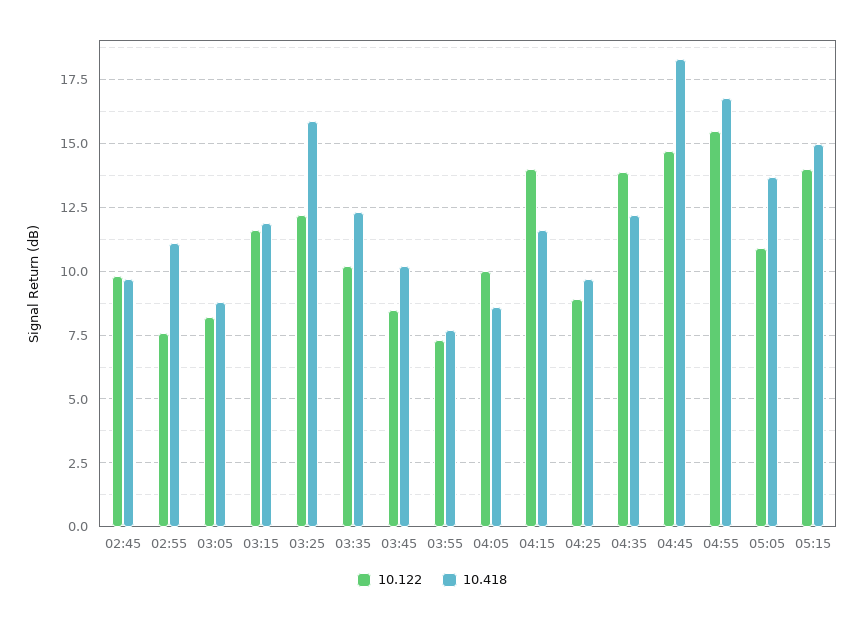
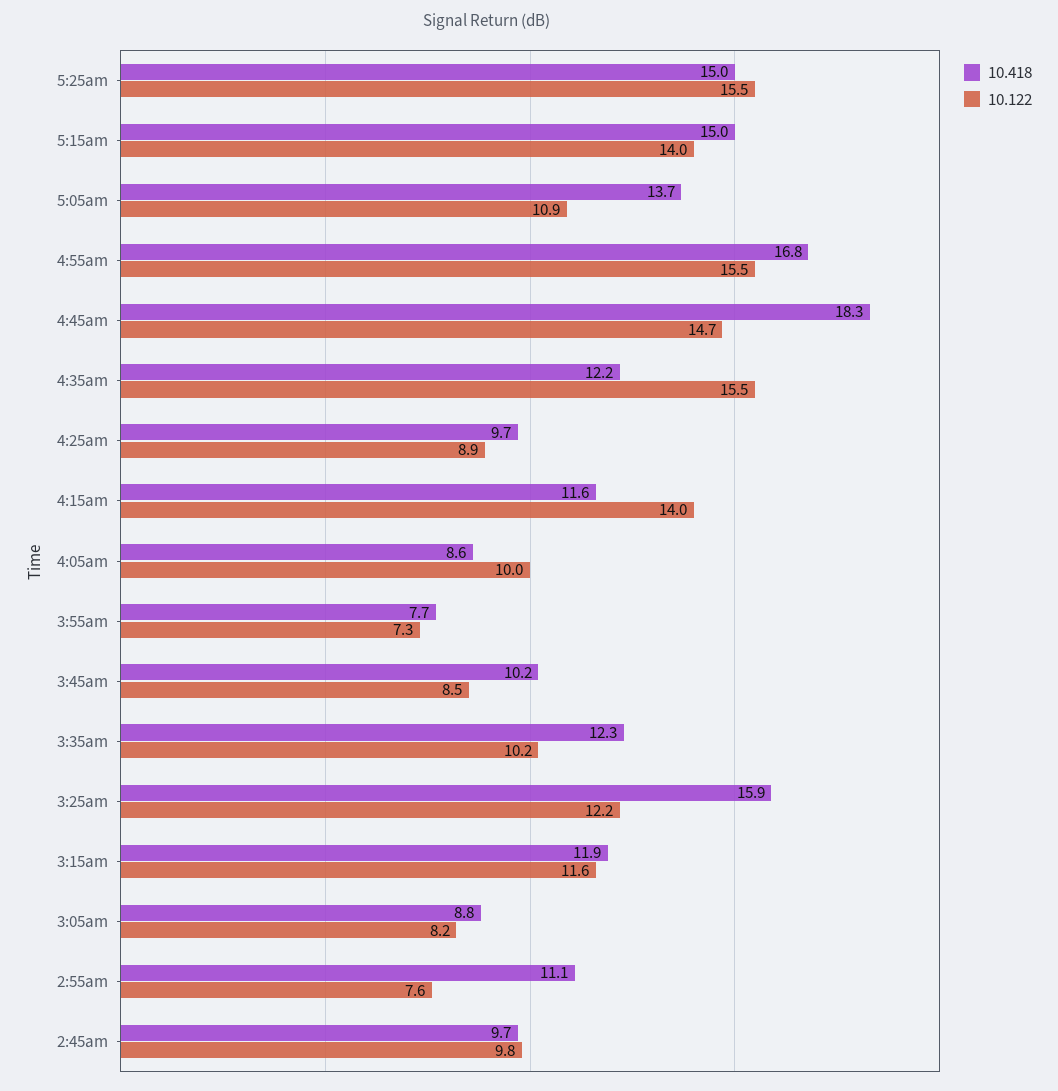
10.122, 04:35: 14 -> 15.5
10.418, 5:25am: none -> 15
10.122, 5:25am: none -> 15.5

